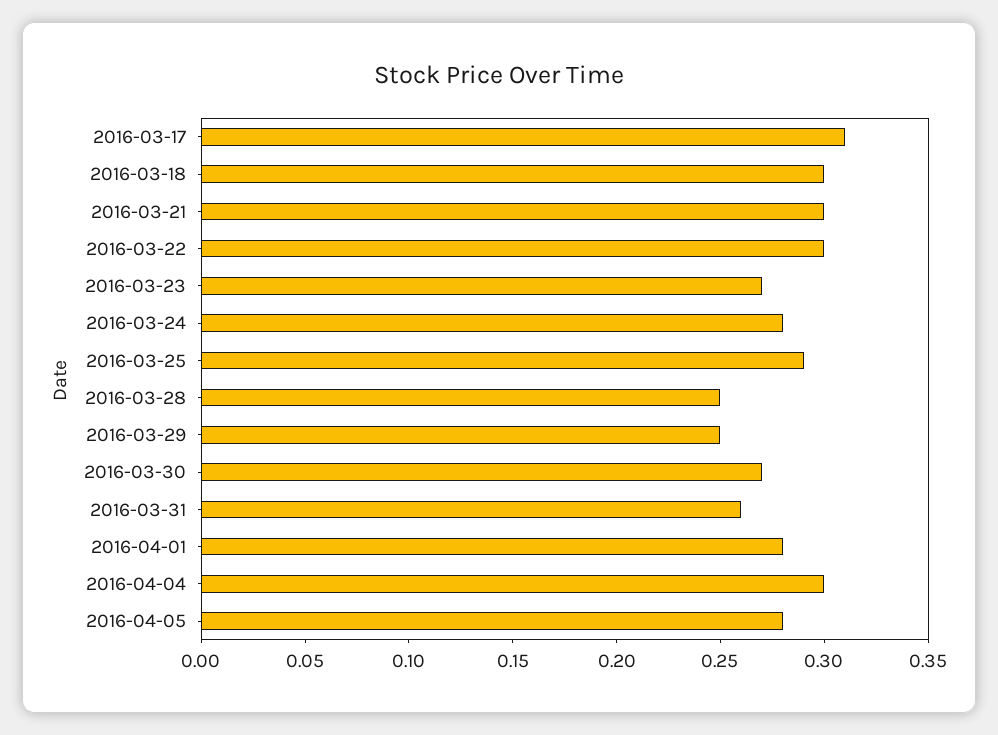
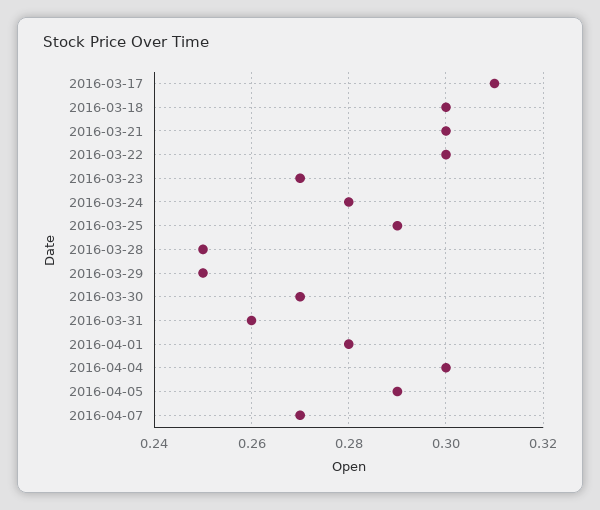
2016-04-05: 0.28 -> 0.29
2016-04-07: none -> 0.27

